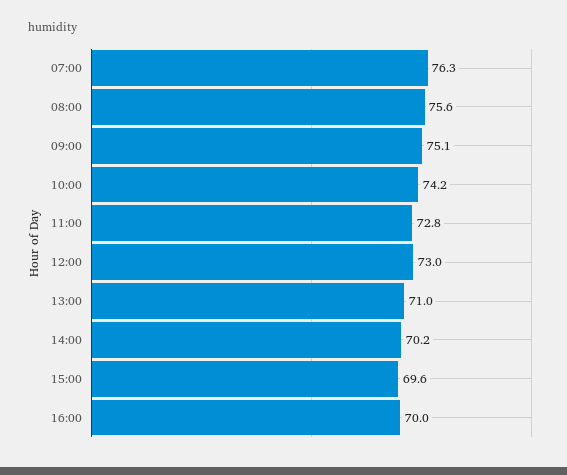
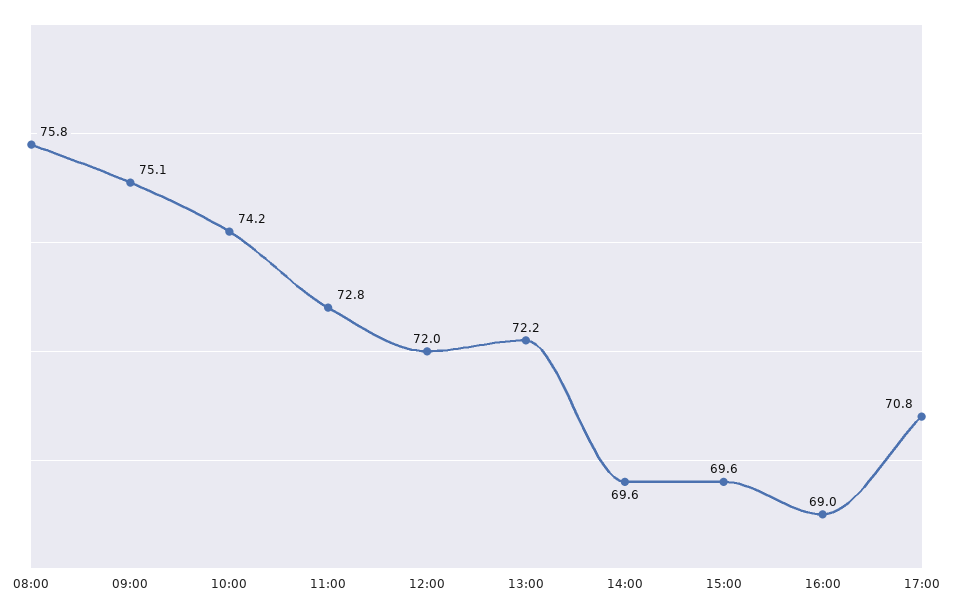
07:00: 76.3 -> none
08:00: 75.6 -> 75.8
12:00: 73 -> 72
13:00: 71 -> 72.2
14:00: 70.2 -> 69.6
16:00: 70 -> 69
17:00: none -> 70.8

